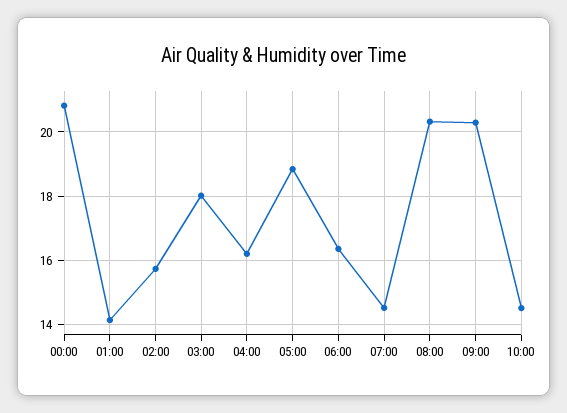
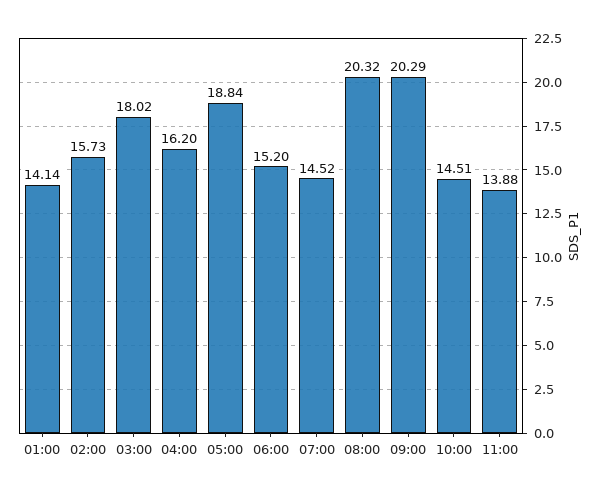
00:00: 20.8 -> none
06:00: 16.4 -> 15.2
11:00: none -> 13.88

